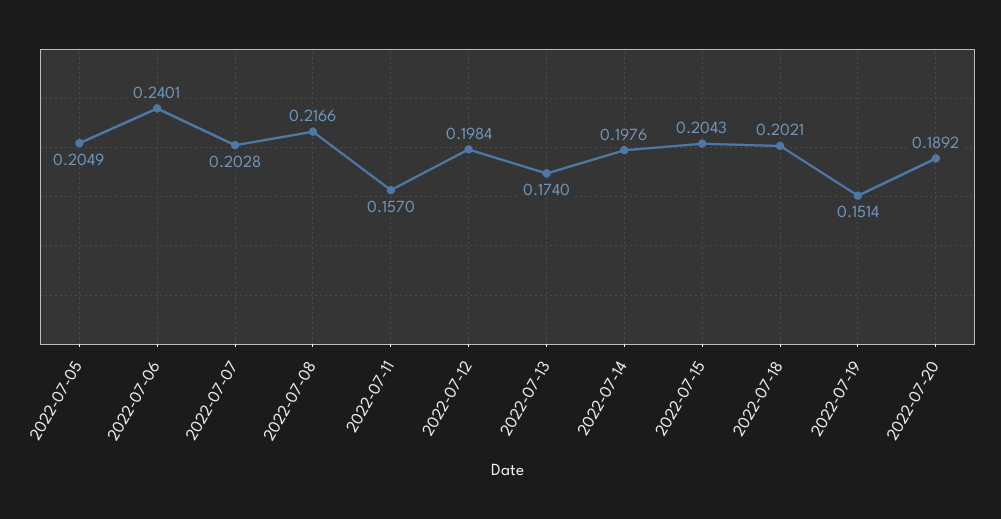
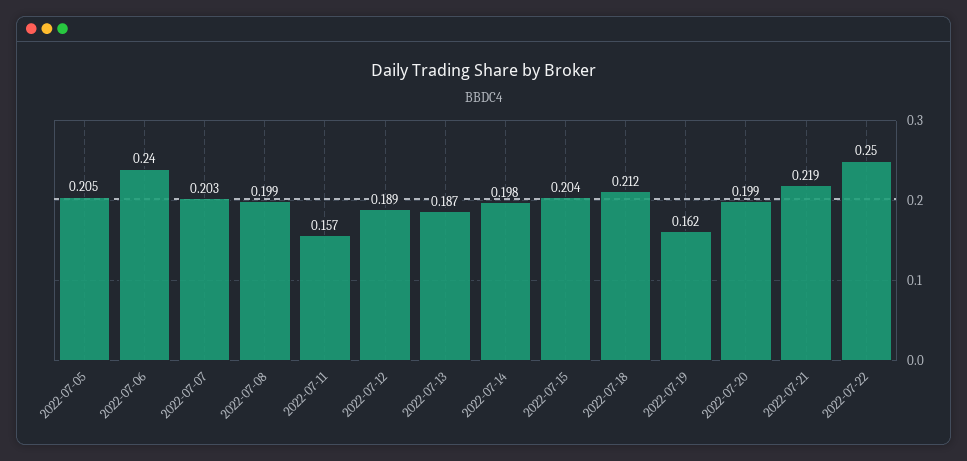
2022-07-08: 0.2166 -> 0.199
2022-07-12: 0.1984 -> 0.189
2022-07-13: 0.174 -> 0.187
2022-07-18: 0.2021 -> 0.212
2022-07-19: 0.1514 -> 0.162
2022-07-20: 0.1892 -> 0.199
2022-07-21: none -> 0.219
2022-07-22: none -> 0.25

